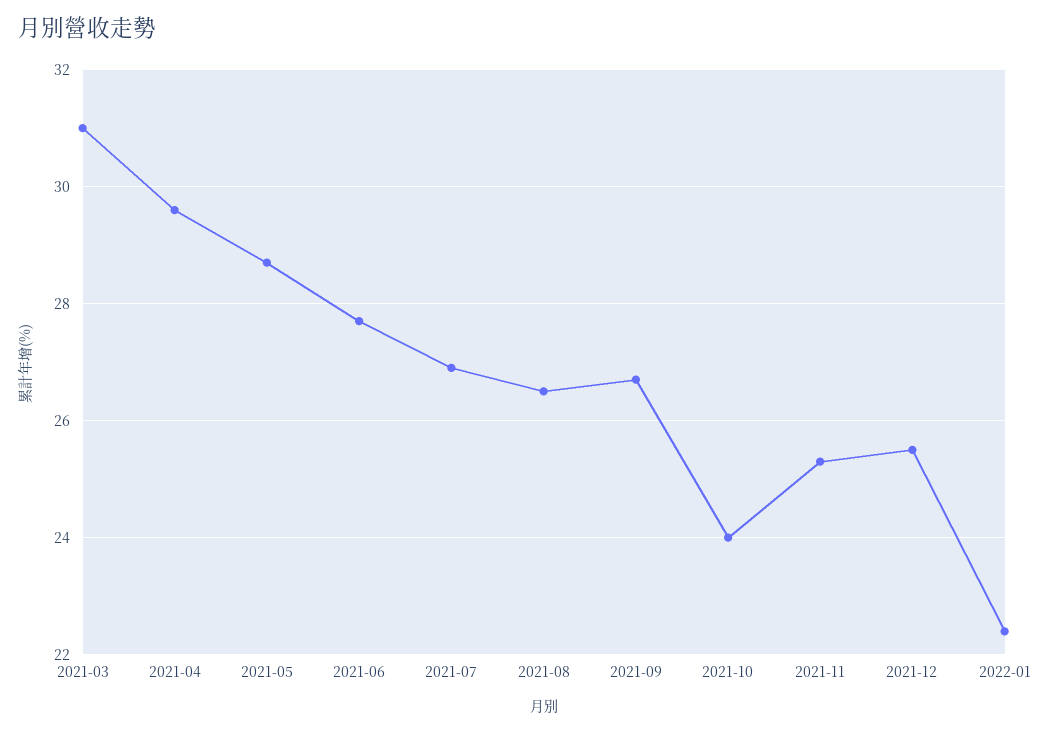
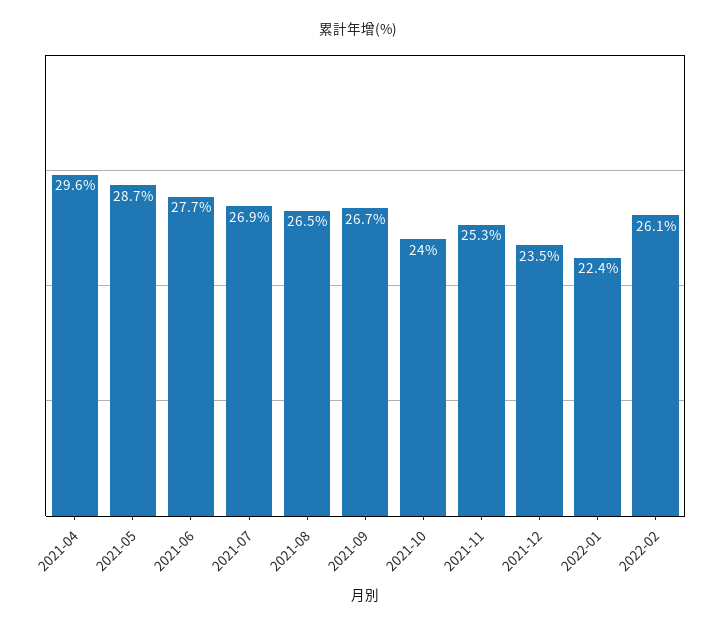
2021-03: 31 -> none
2021-12: 25.5 -> 23.5
2022-02: none -> 26.1

